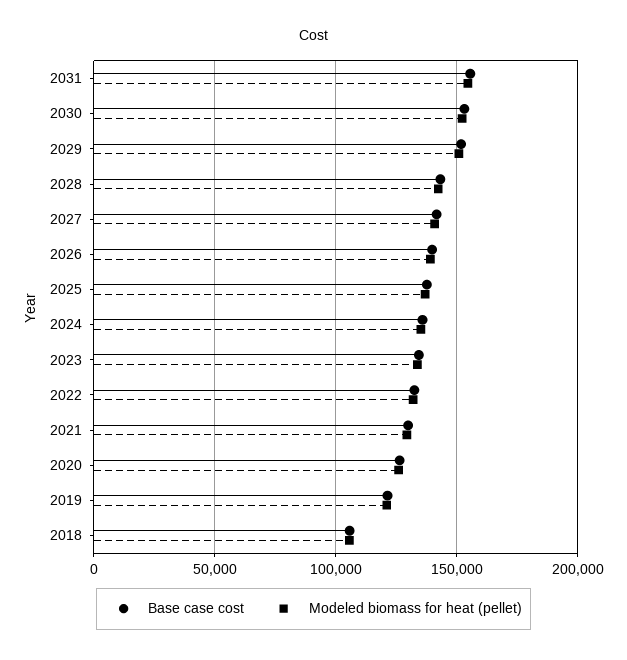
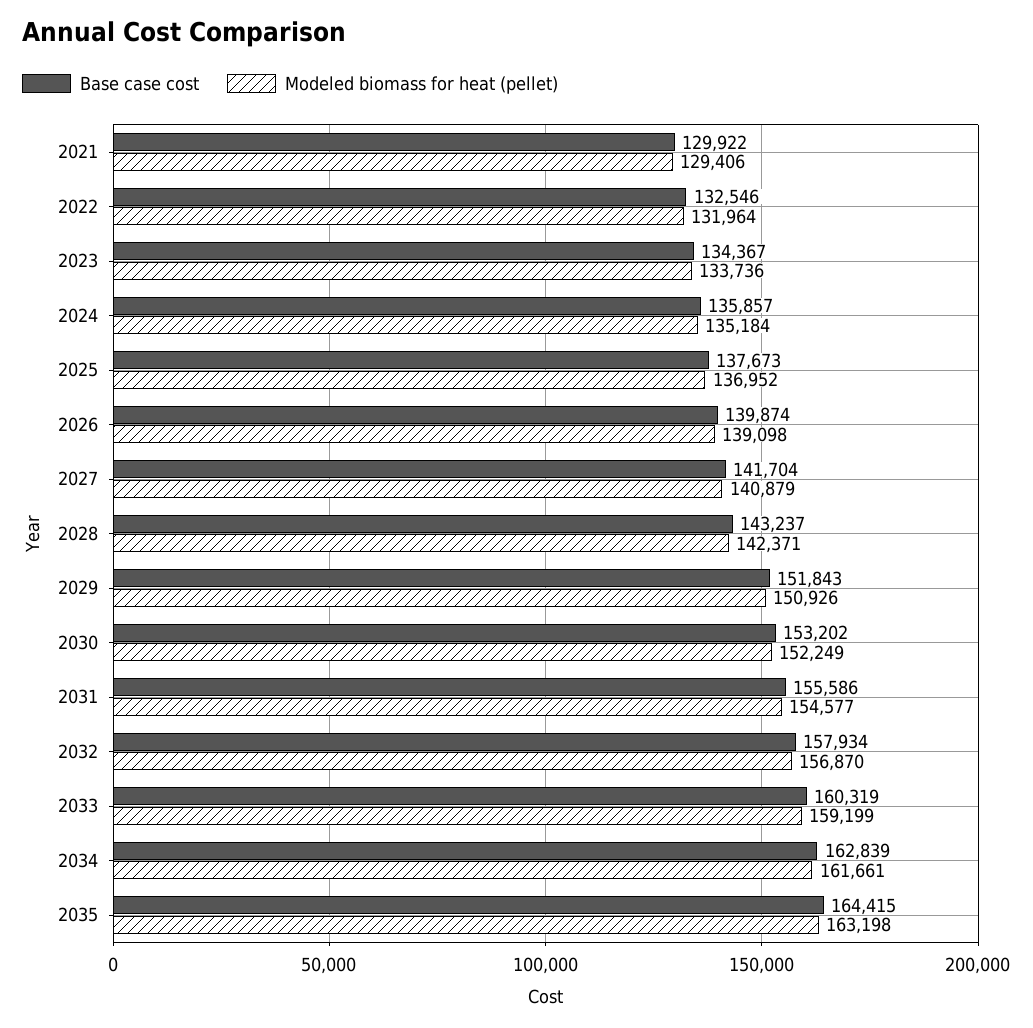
Base case cost, 2020: 125000 -> none
Modeled biomass for heat (pellet), 2020: 125000 -> none
Base case cost, 2019: 120000 -> none
Modeled biomass for heat (pellet), 2019: 120000 -> none
Base case cost, 2018: 105000 -> none
Modeled biomass for heat (pellet), 2018: 105000 -> none
Base case cost, 2032: none -> 157934
Modeled biomass for heat (pellet), 2032: none -> 156870
Base case cost, 2033: none -> 160319
Modeled biomass for heat (pellet), 2033: none -> 159199
Base case cost, 2034: none -> 162839
Modeled biomass for heat (pellet), 2034: none -> 161661
Base case cost, 2035: none -> 164415
Modeled biomass for heat (pellet), 2035: none -> 163198

